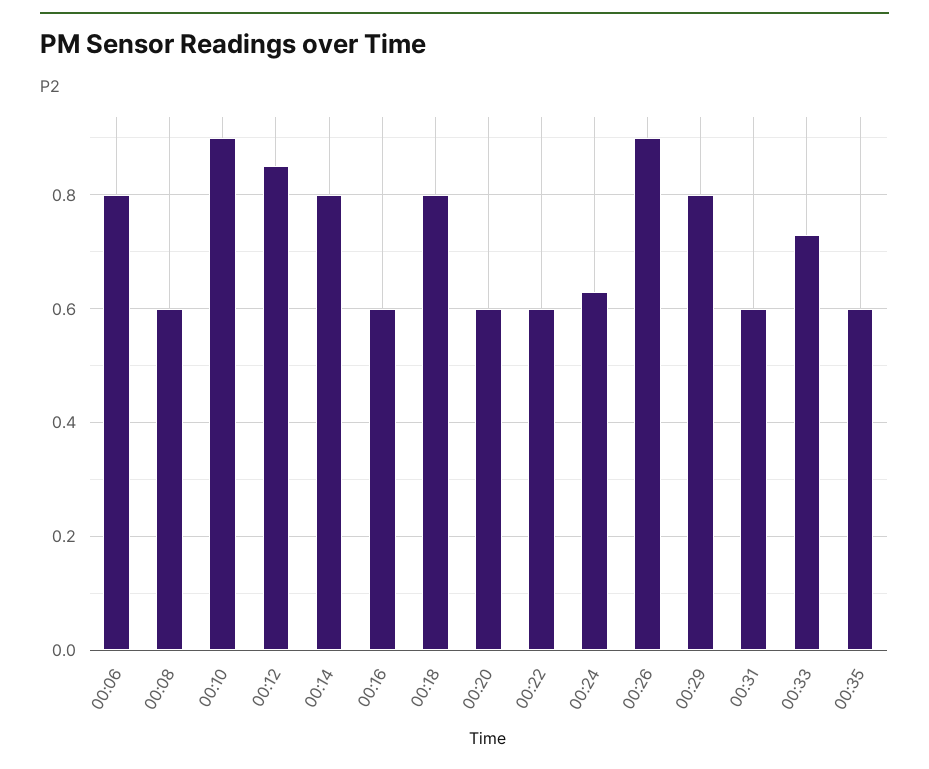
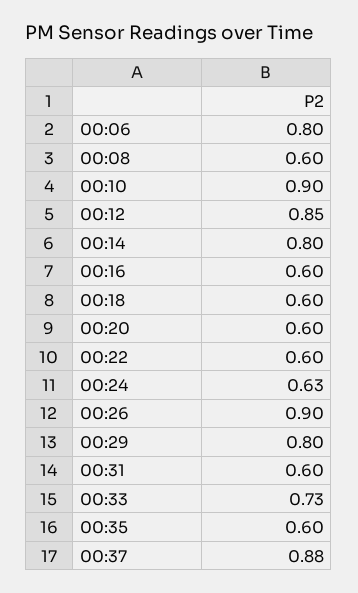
00:18: 0.8 -> 0.6
00:37: none -> 0.88

